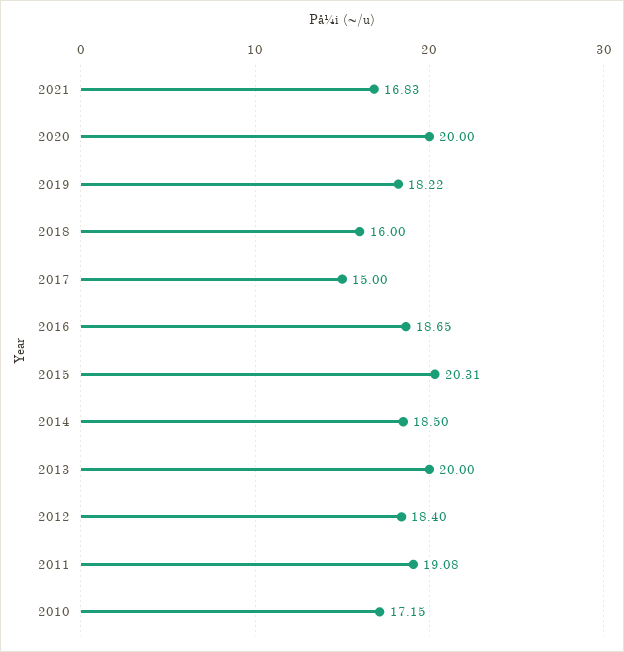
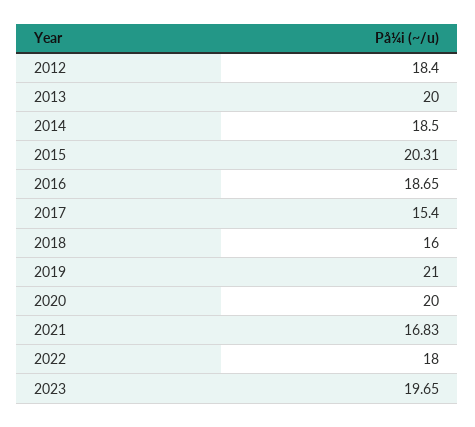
2019: 18.22 -> 21
2017: 15 -> 15.4
2011: 19.08 -> none
2010: 17.15 -> none
2022: none -> 18
2023: none -> 19.65

